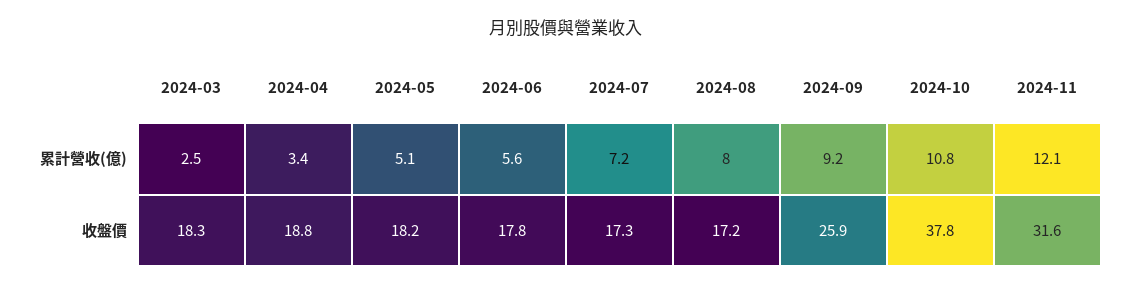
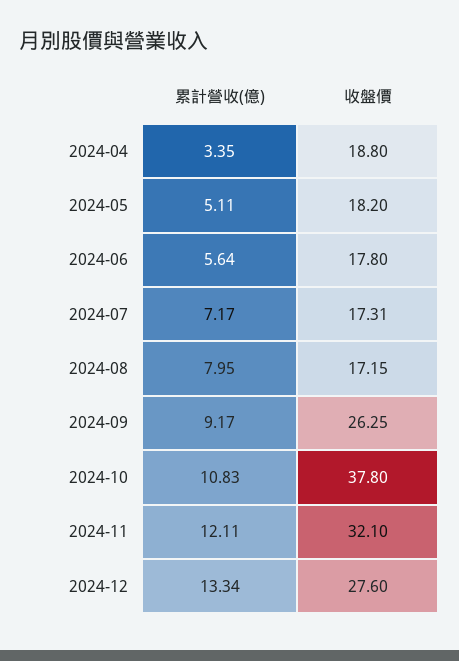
2024-03, 累計營收(億): 2.5 -> none
2024-03, 收盤價: 18.3 -> none
2024-09, 收盤價: 25.9 -> 26.25
2024-11, 收盤價: 31.6 -> 32.1
2024-12, 累計營收(億): none -> 13.34
2024-12, 收盤價: none -> 27.6

